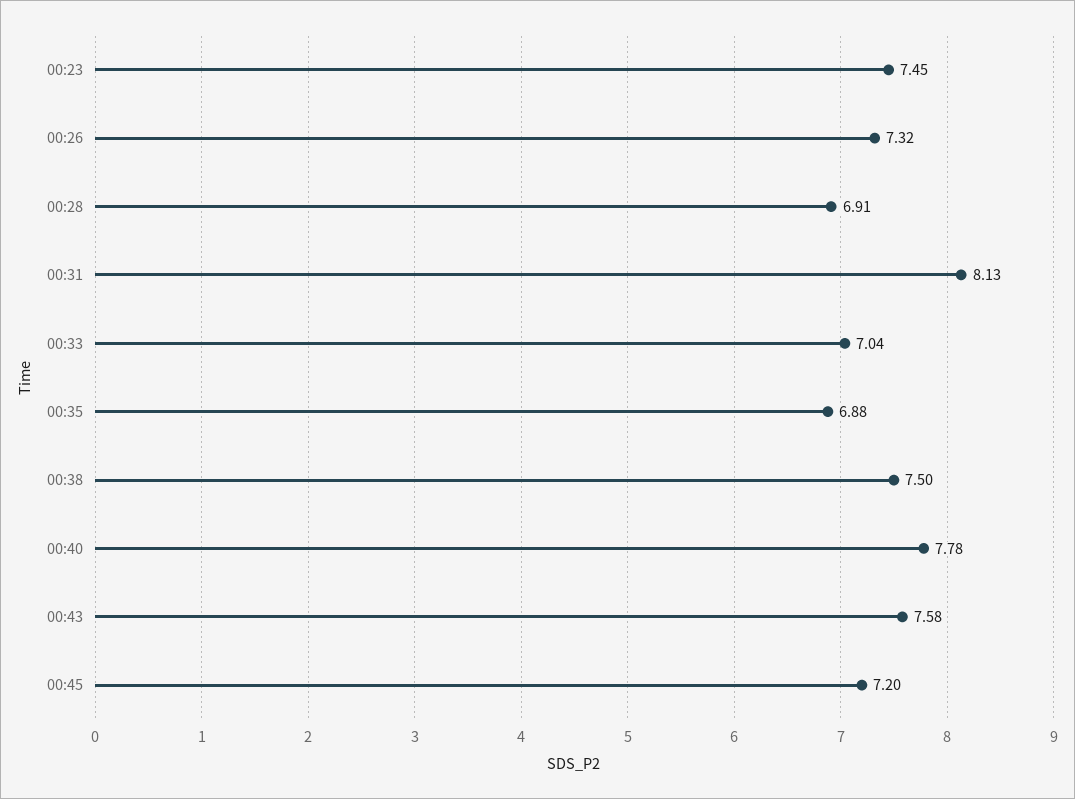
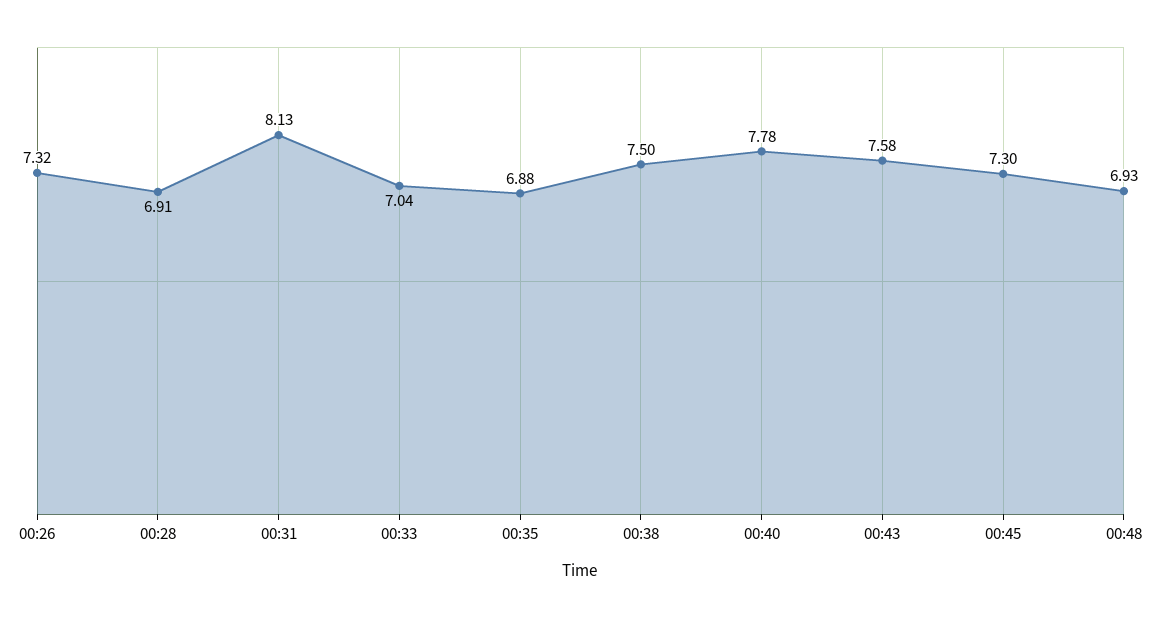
00:23: 7.45 -> none
00:45: 7.2 -> 7.3
00:48: none -> 6.93

